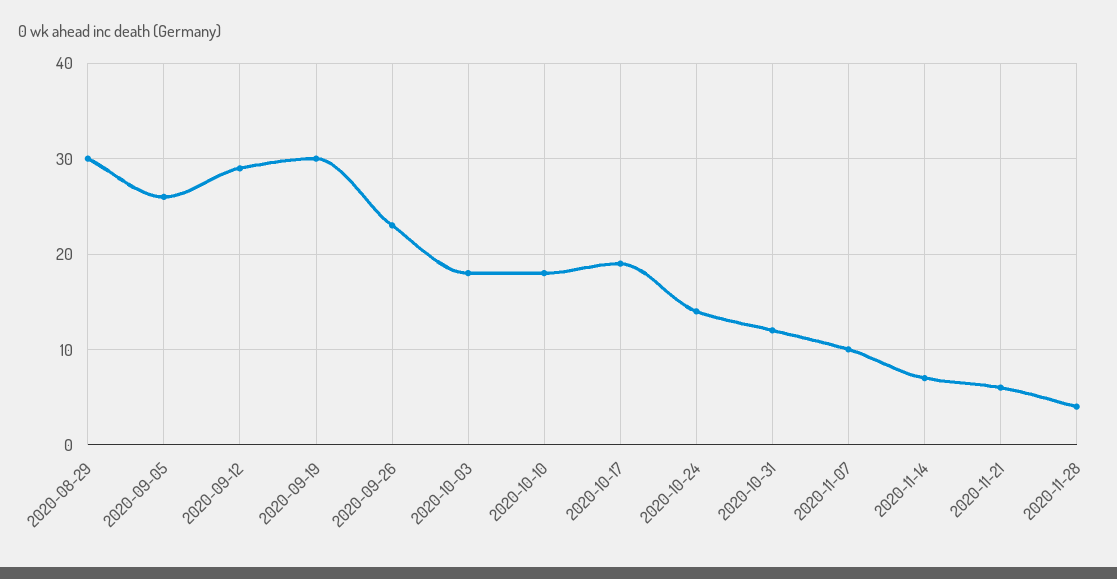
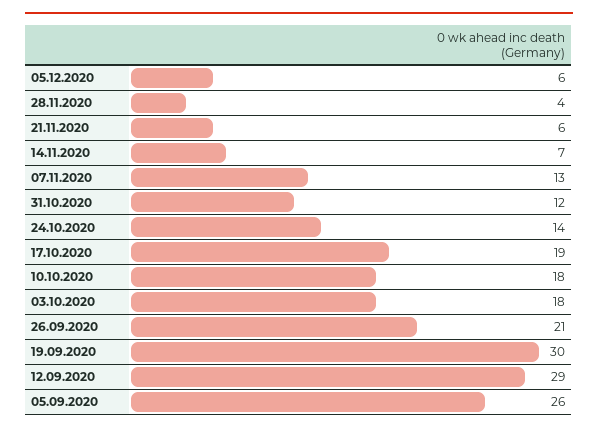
2020-08-29: 30 -> none
2020-09-26: 23 -> 21
2020-11-07: 10 -> 13
05.12.2020: none -> 6

